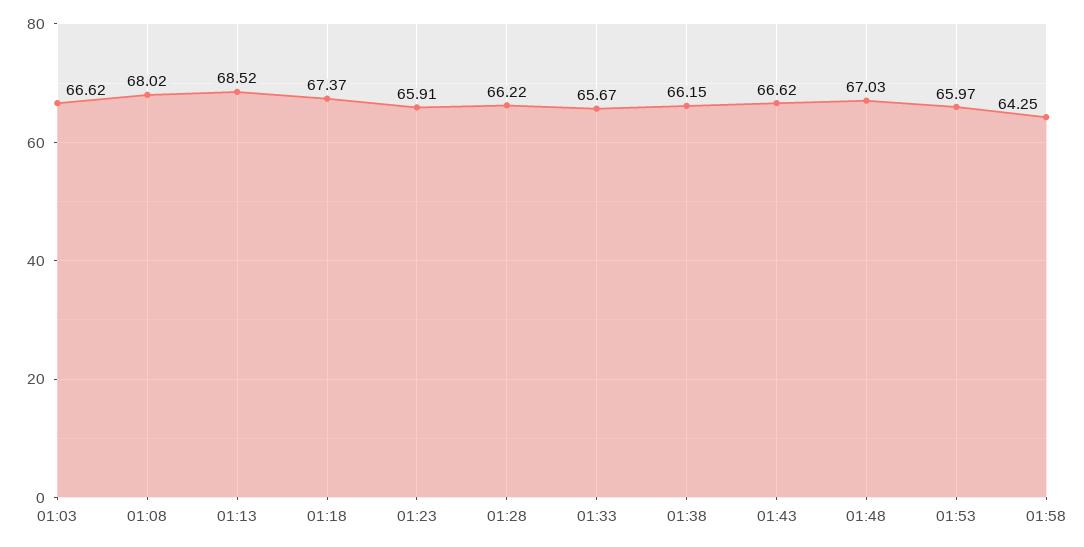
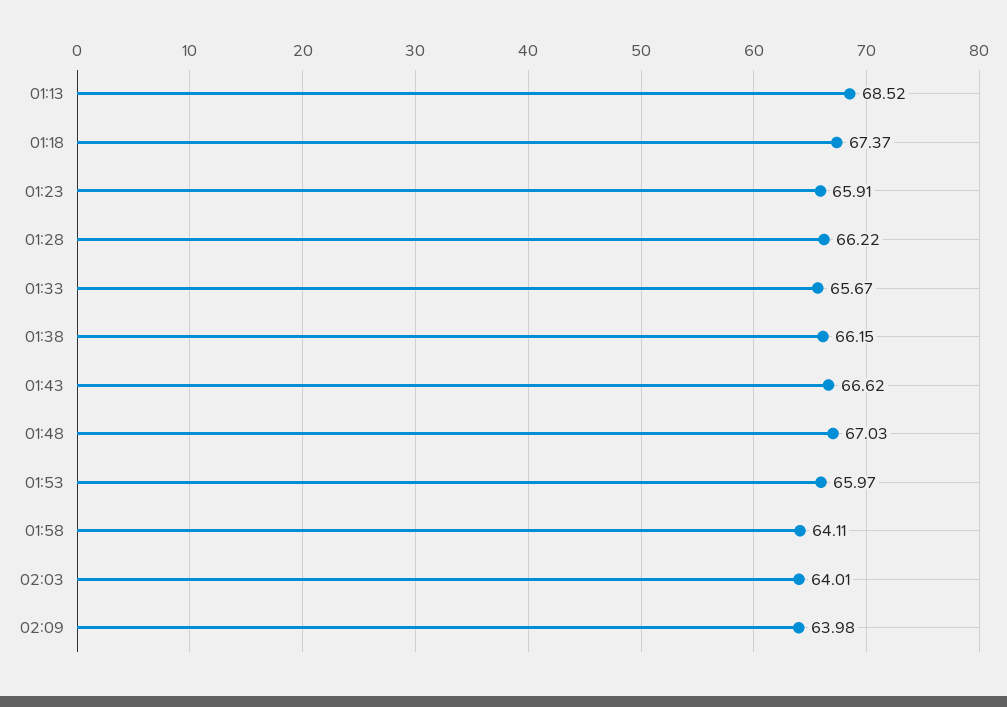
01:03: 66.62 -> none
01:08: 68.02 -> none
01:58: 64.25 -> 64.11
02:03: none -> 64.01
02:09: none -> 63.98

